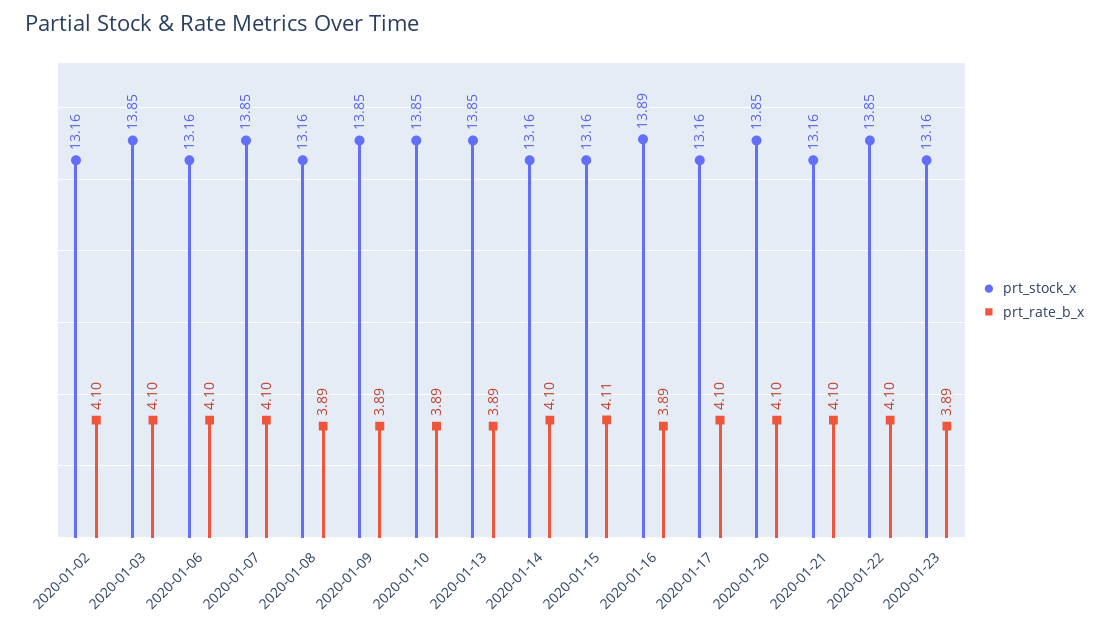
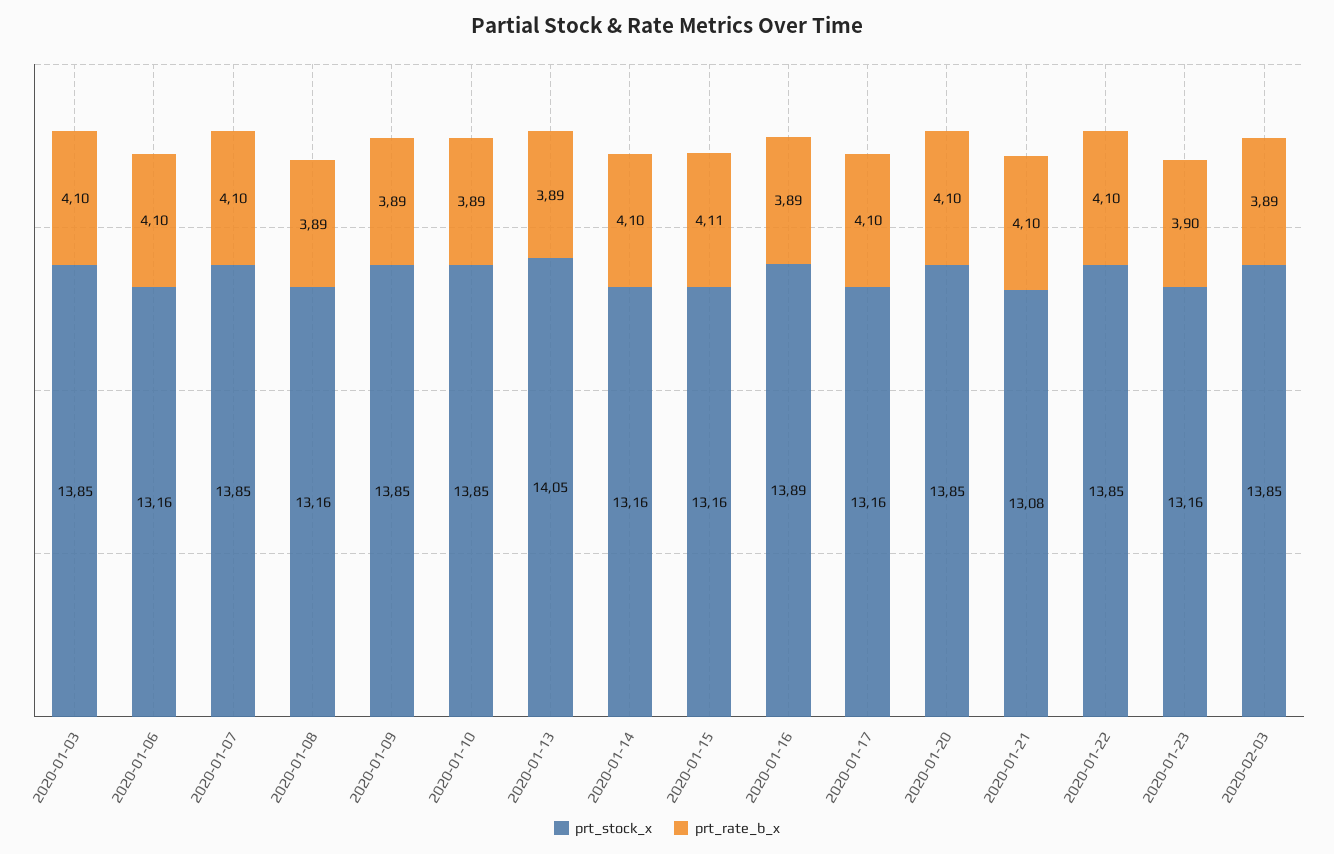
prt_stock_x, 2020-01-02: 13.16 -> none
prt_rate_b_x, 2020-01-02: 4.1 -> none
prt_stock_x, 2020-01-13: 13.85 -> 14.05
prt_stock_x, 2020-01-21: 13.16 -> 13.08
prt_rate_b_x, 2020-01-23: 3.89 -> 3.9
prt_stock_x, 2020-02-03: none -> 13.85
prt_rate_b_x, 2020-02-03: none -> 3.89

